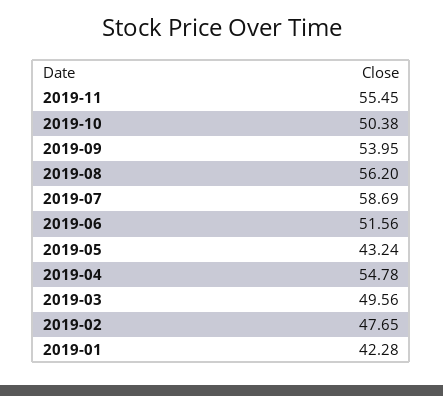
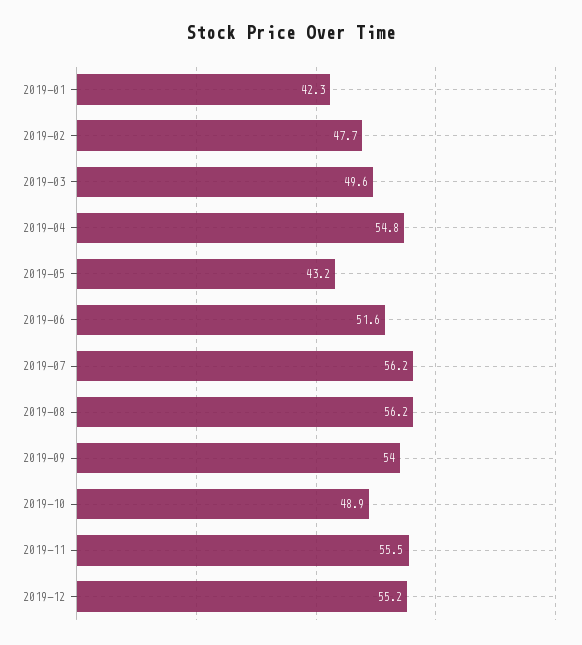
2019-10: 50.38 -> 48.9
2019-07: 58.69 -> 56.2
2019-12: none -> 55.2

